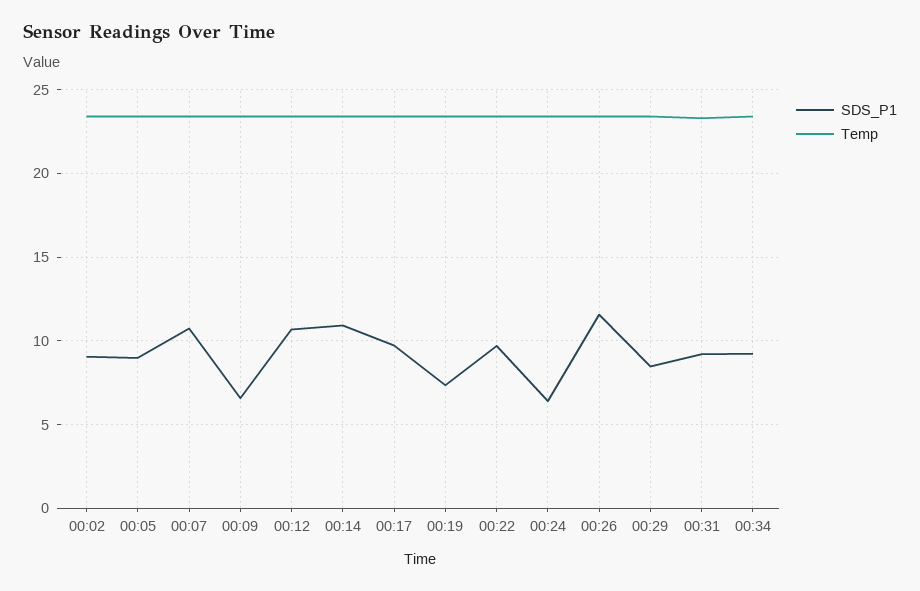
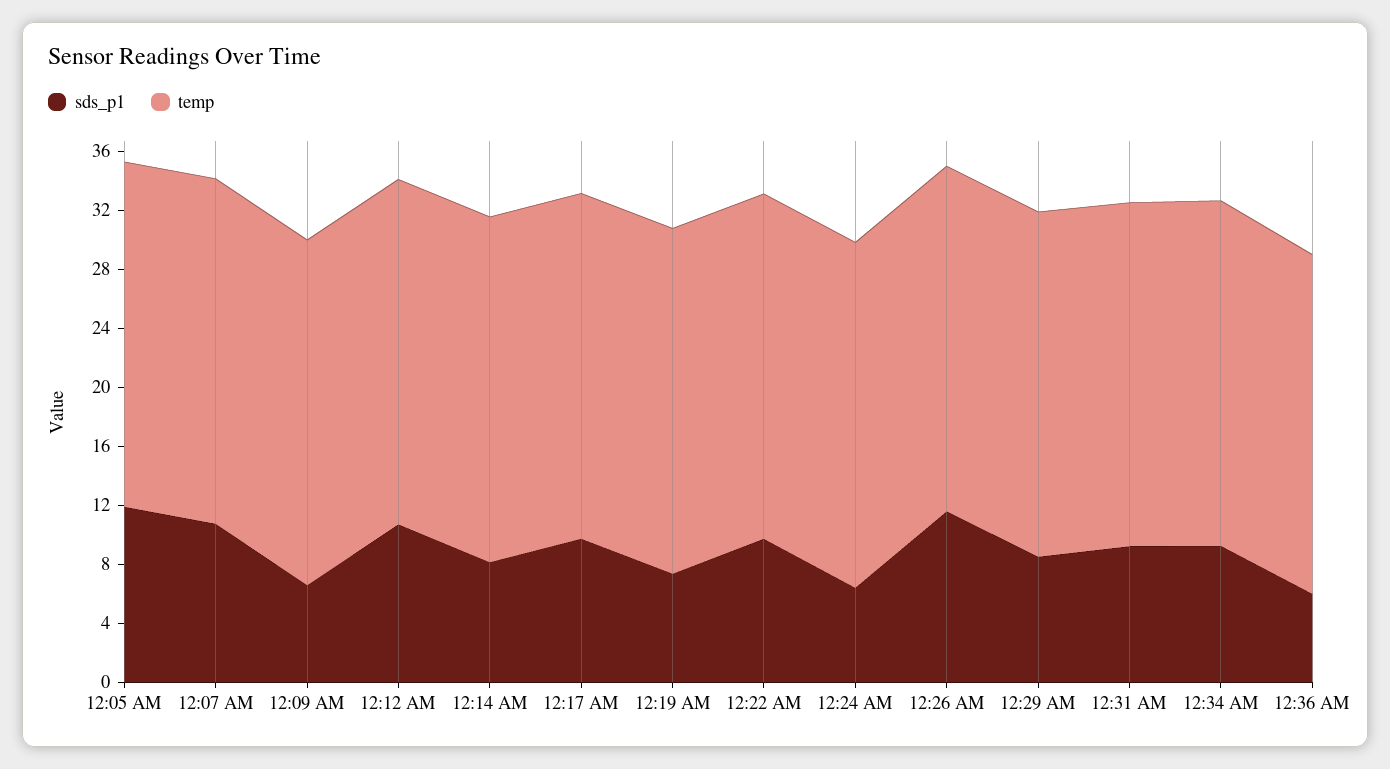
SDS_P1, 00:02: 9 -> none
Temp, 00:02: 23.5 -> none
SDS_P1, 00:05: 9 -> 12
SDS_P1, 00:14: 11 -> 8
SDS_P1, 12:36 AM: none -> 6
Temp, 12:36 AM: none -> 23

